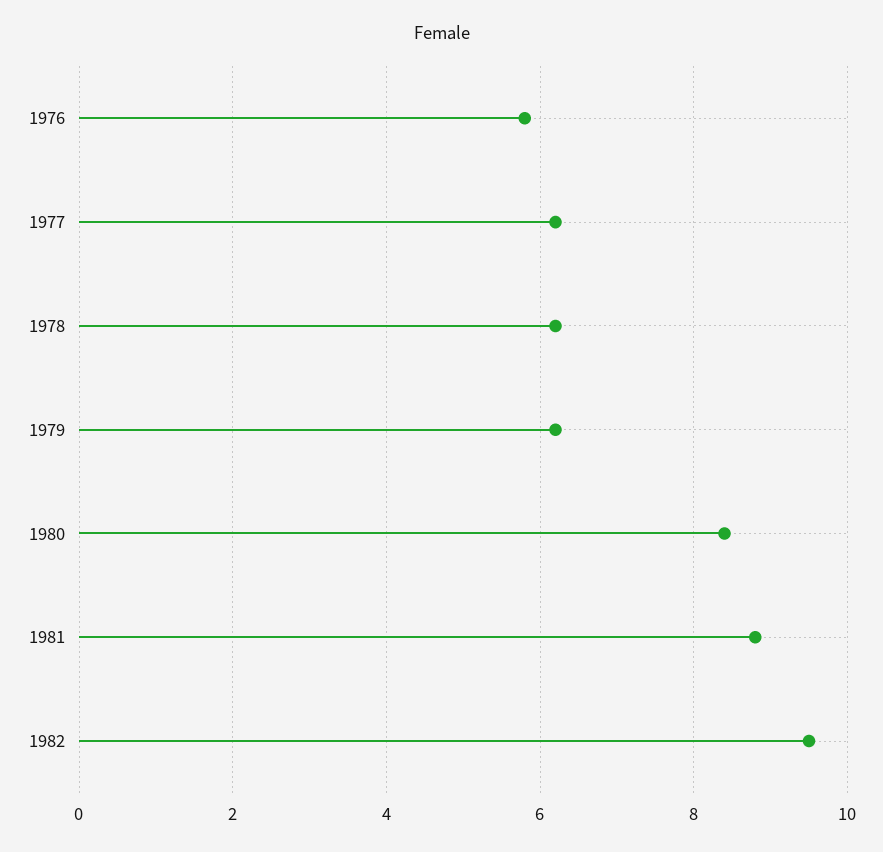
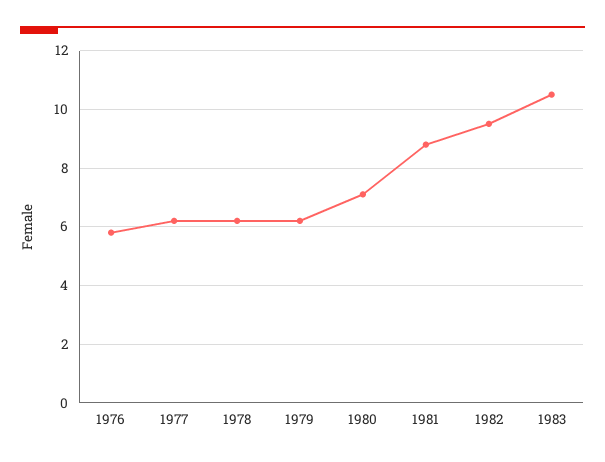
1980: 8.5 -> 7
1983: none -> 10.5

